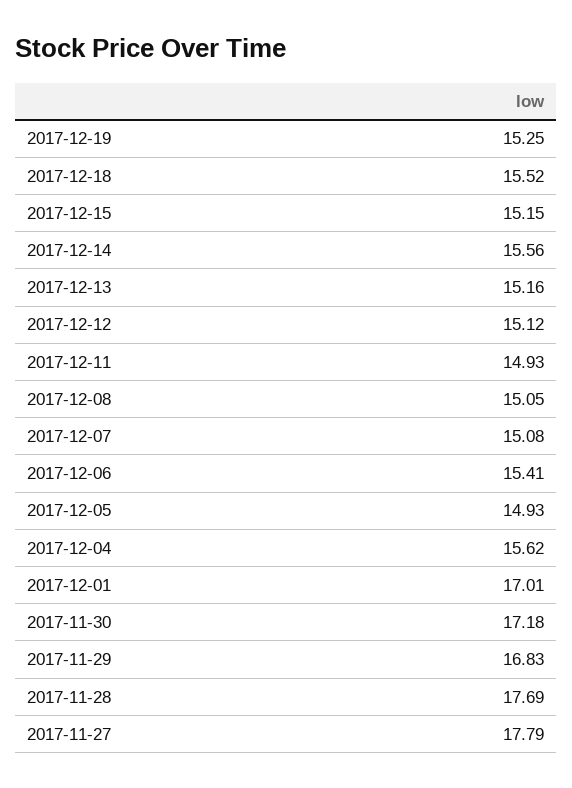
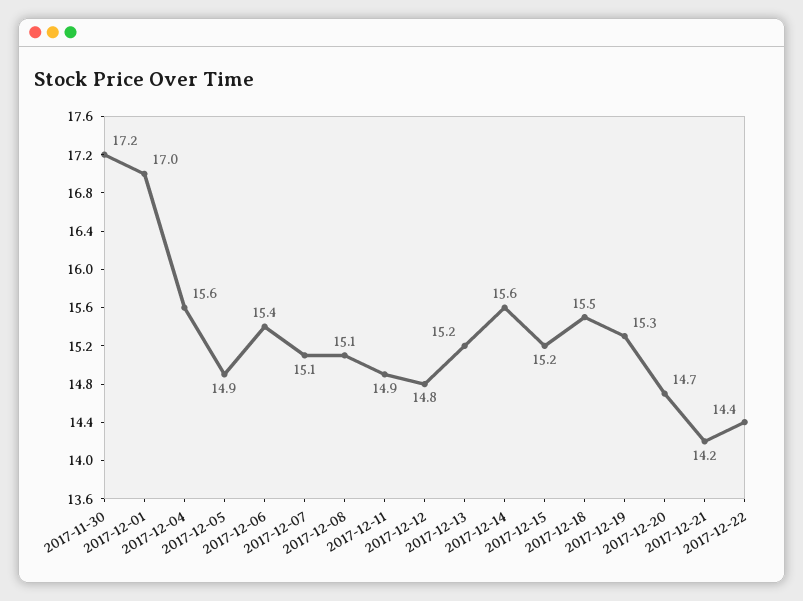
2017-12-12: 15.12 -> 14.8
2017-11-29: 16.83 -> none
2017-11-28: 17.69 -> none
2017-11-27: 17.79 -> none
2017-12-20: none -> 14.7
2017-12-21: none -> 14.2
2017-12-22: none -> 14.4

